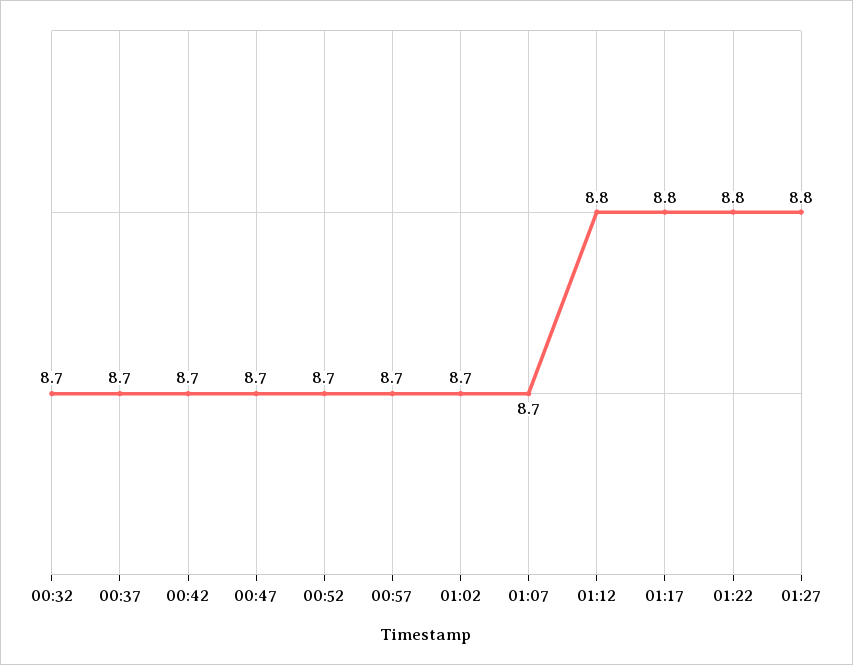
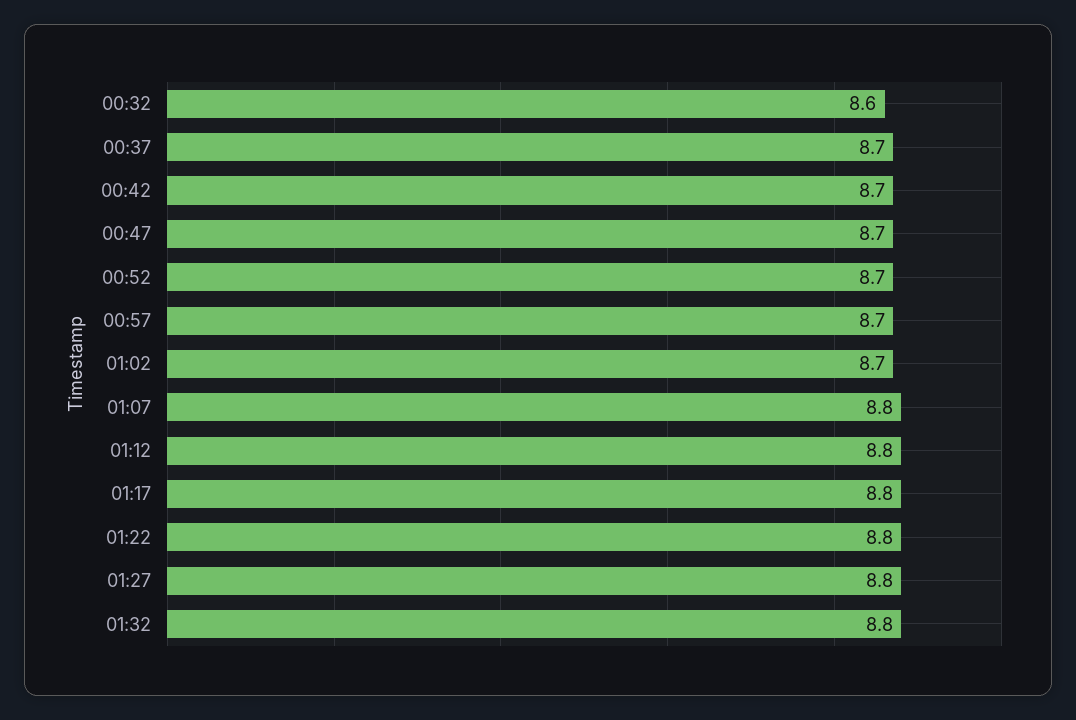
00:32: 8.7 -> 8.6
01:07: 8.7 -> 8.8
01:32: none -> 8.8

